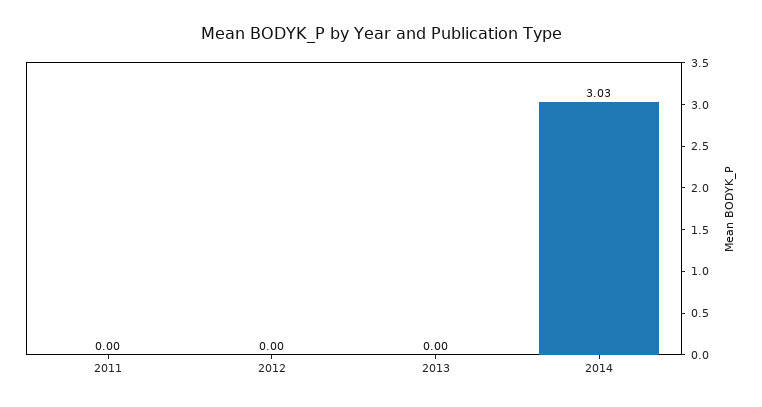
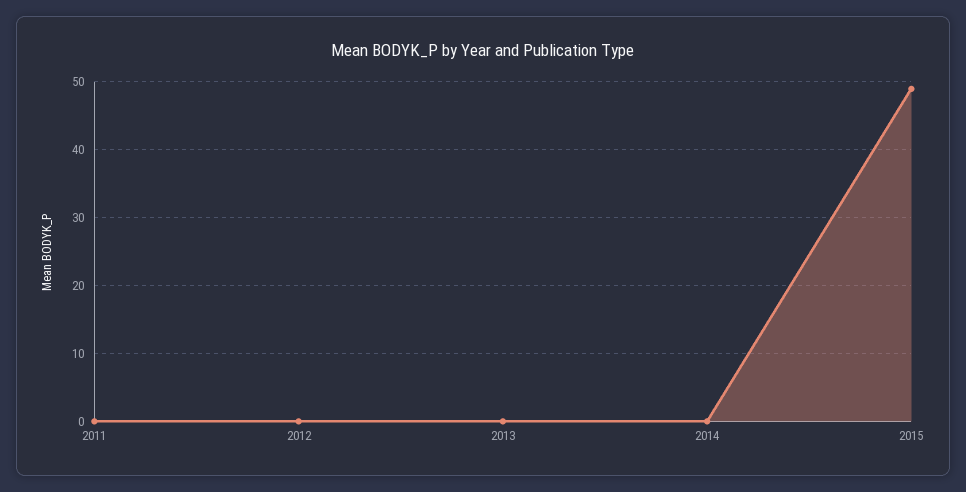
2014: 3.03 -> 0
2015: none -> 49

